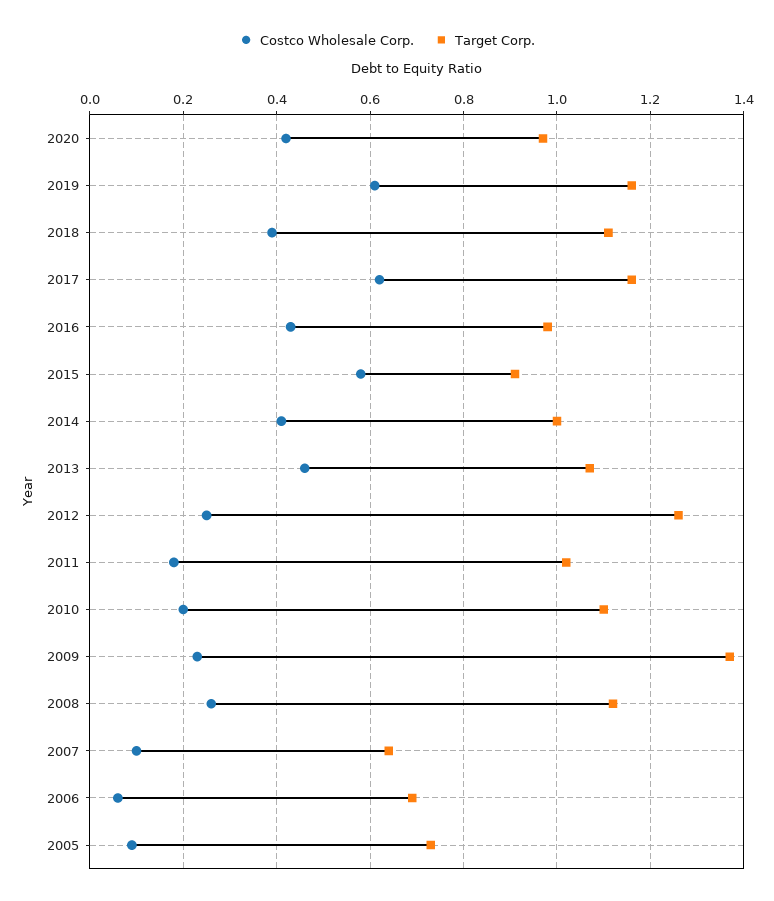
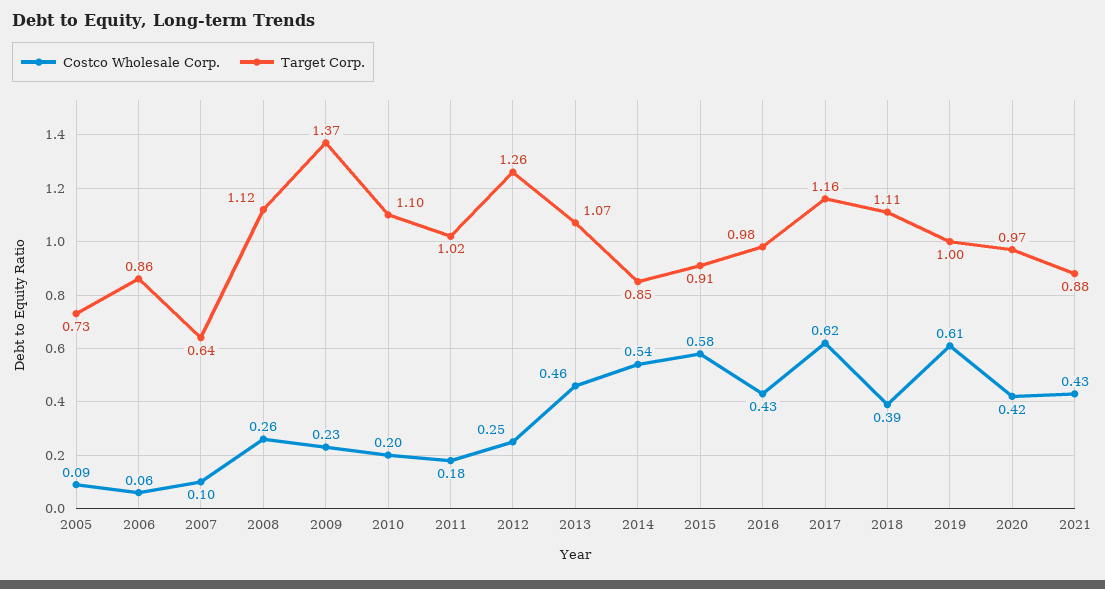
Target Corp., 2019: 1.15 -> 1
Costco Wholesale Corp., 2014: 0.4 -> 0.54
Target Corp., 2014: 1 -> 0.85
Target Corp., 2006: 0.7 -> 0.86
Costco Wholesale Corp., 2021: none -> 0.43
Target Corp., 2021: none -> 0.88

